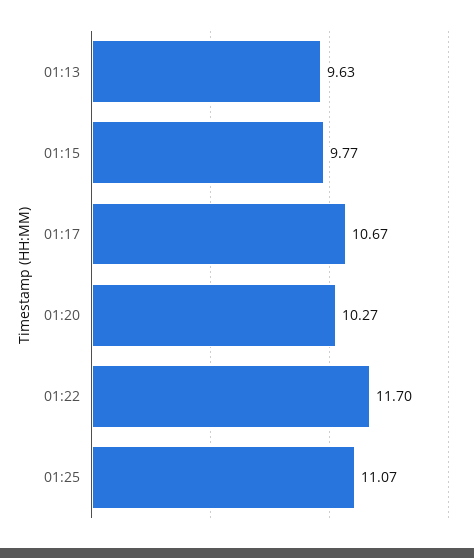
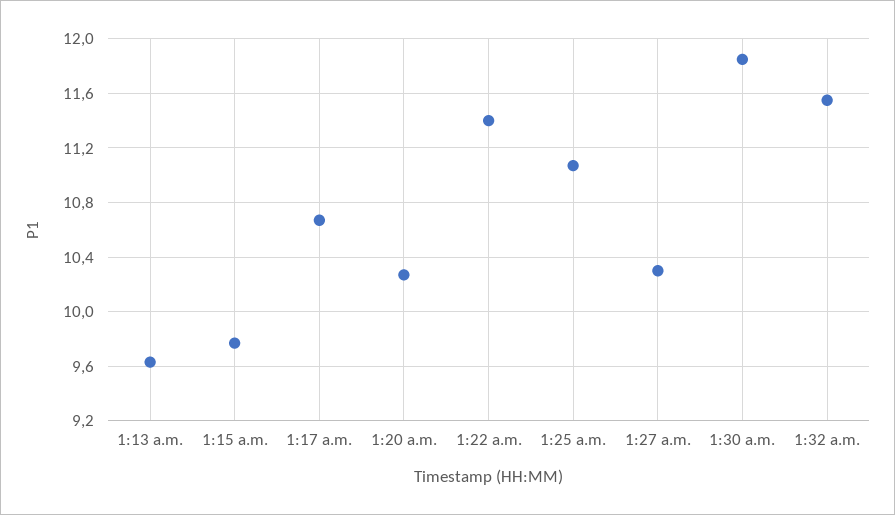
01:22: 11.7 -> 11.4
1:27 a.m.: none -> 10.3
1:30 a.m.: none -> 11.85
1:32 a.m.: none -> 11.55

